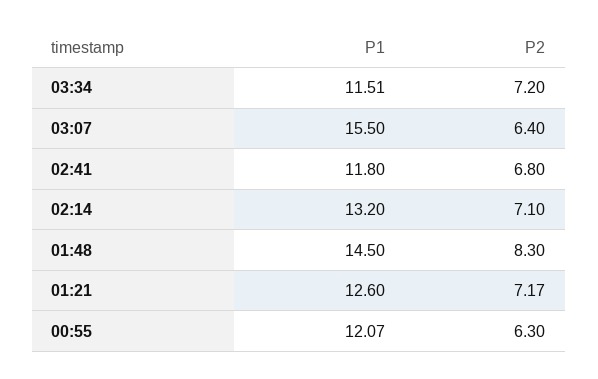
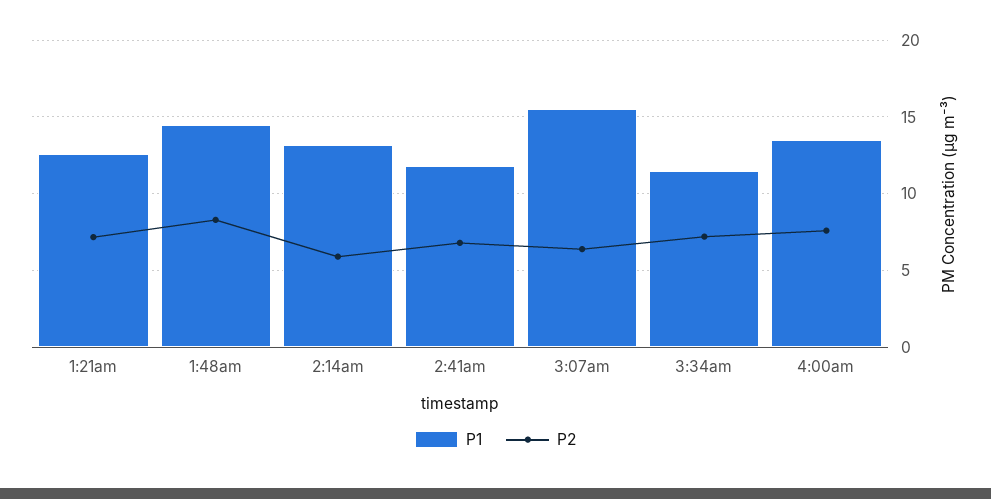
P2, 02:14: 7.1 -> 6
P1, 00:55: 12.07 -> none
P2, 00:55: 6.3 -> none
P1, 4:00am: none -> 13.5
P2, 4:00am: none -> 7.5

